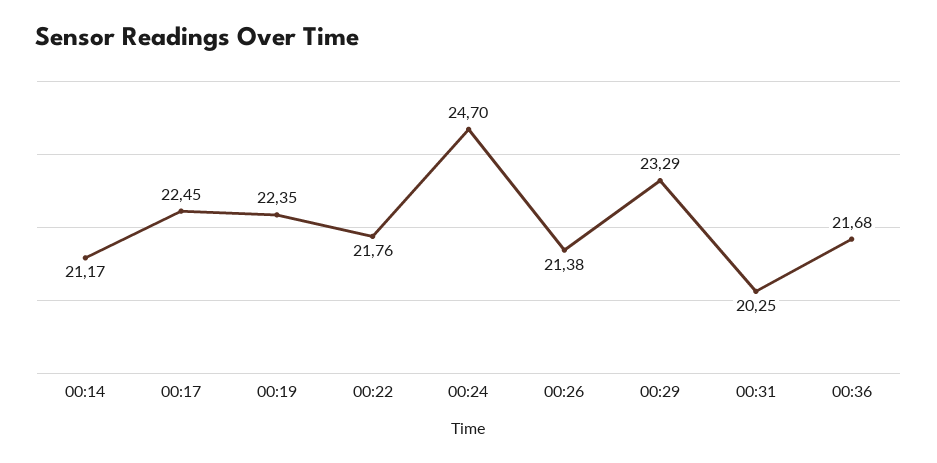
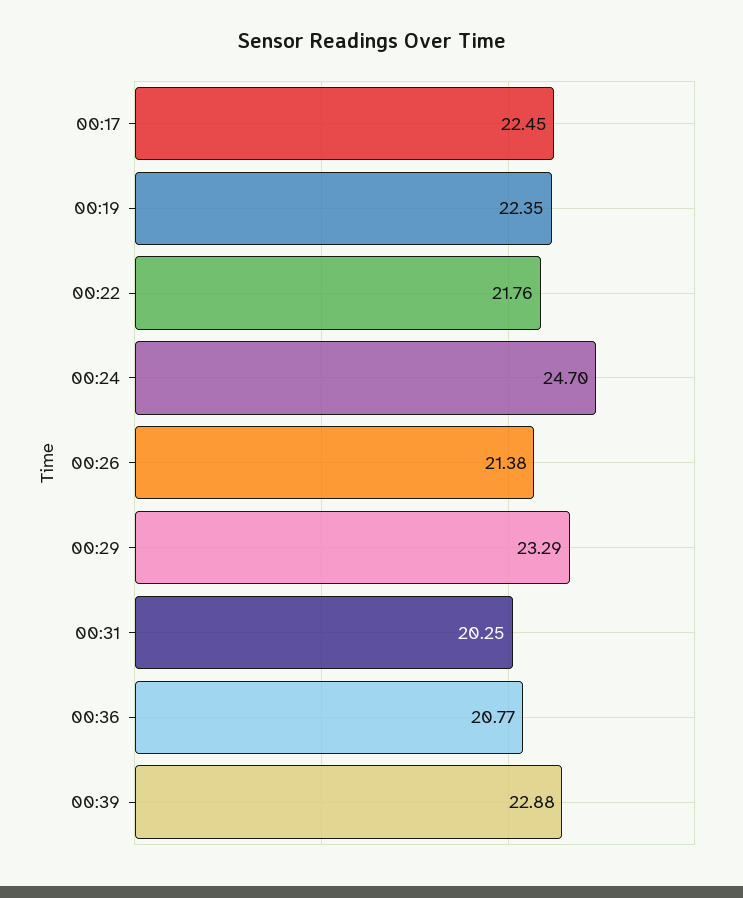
00:14: 21.17 -> none
00:36: 21.68 -> 20.77
00:39: none -> 22.88

